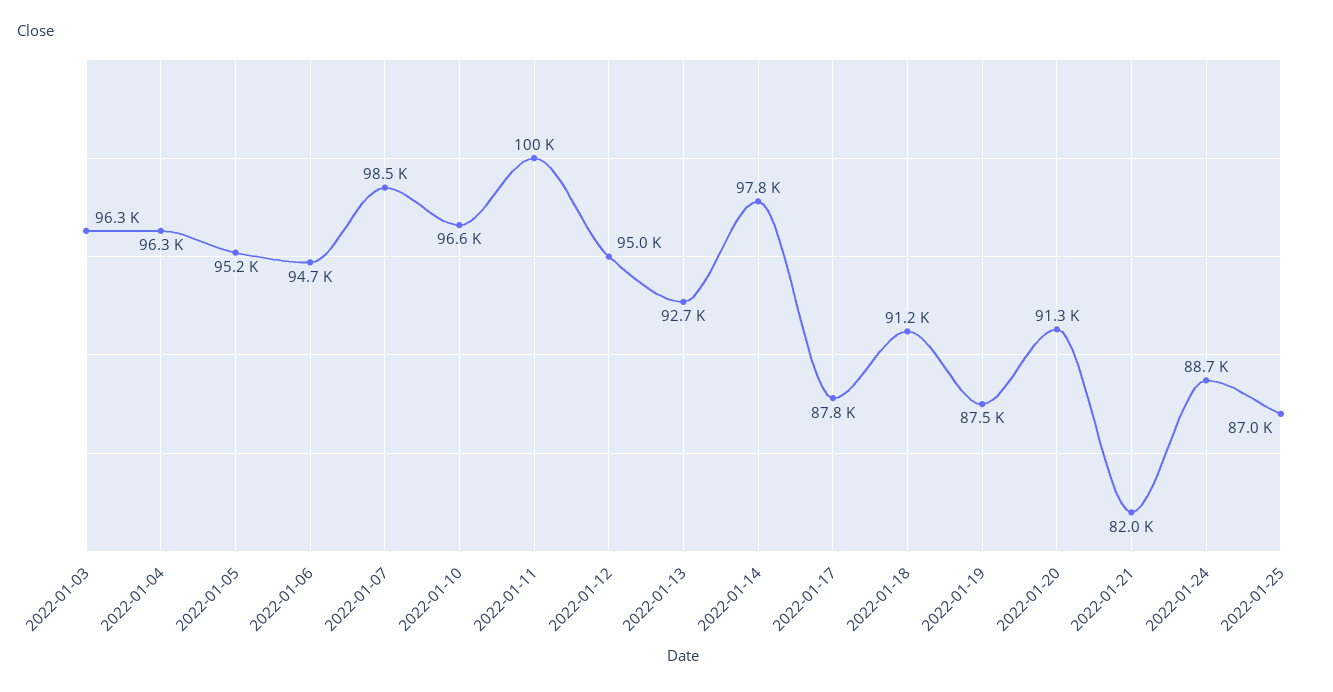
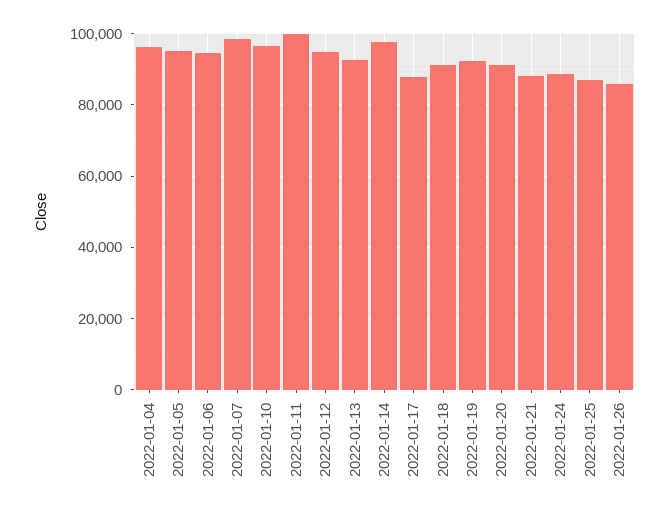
2022-01-03: 96300 -> none
2022-01-19: 87500 -> 92000
2022-01-21: 82000 -> 88000
2022-01-26: none -> 86000

